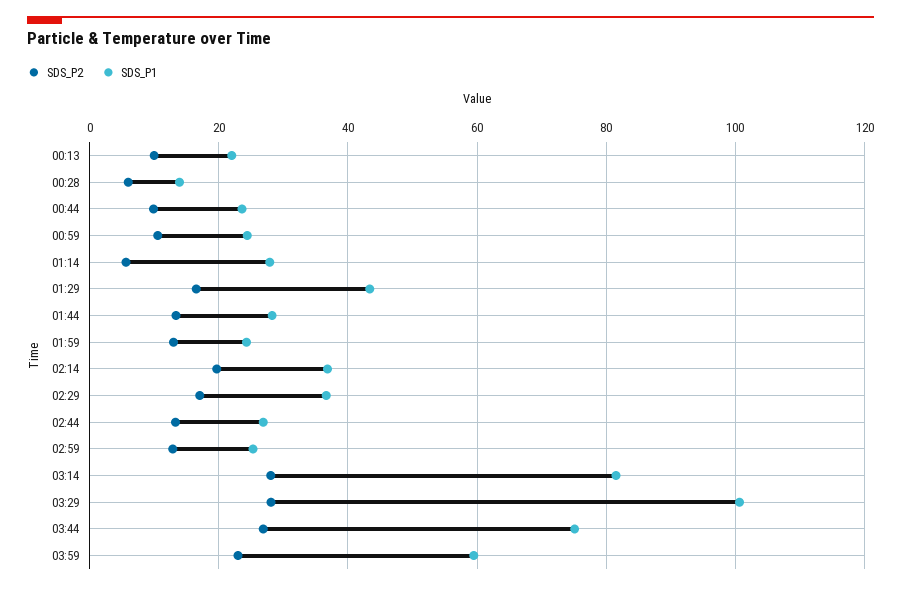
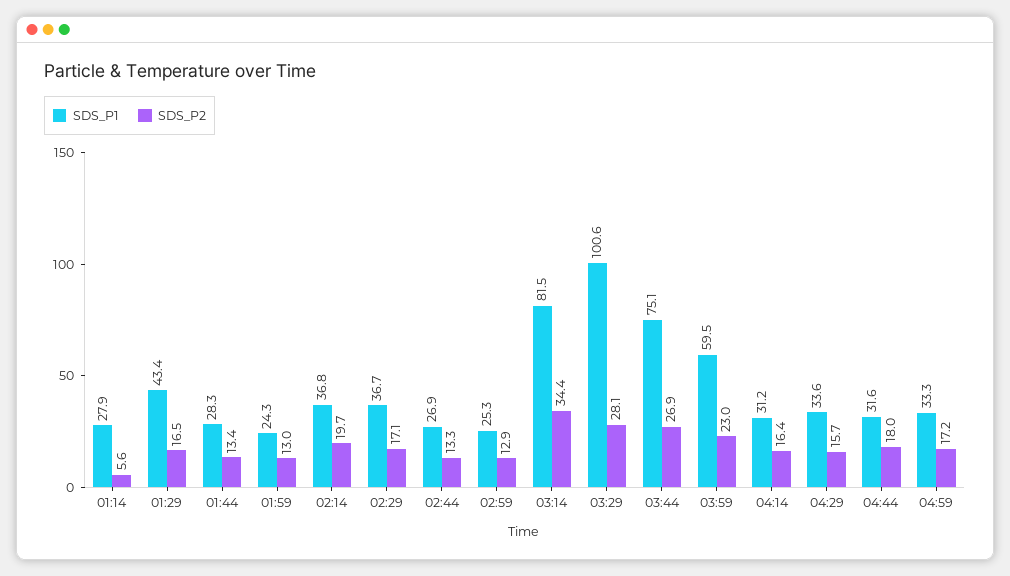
SDS_P2, 00:13: 10 -> none
SDS_P1, 00:13: 22 -> none
SDS_P2, 00:28: 6 -> none
SDS_P1, 00:28: 14 -> none
SDS_P2, 00:44: 10 -> none
SDS_P1, 00:44: 24 -> none
SDS_P2, 00:59: 10 -> none
SDS_P1, 00:59: 24 -> none
SDS_P2, 03:14: 28 -> 34.4
SDS_P1, 04:14: none -> 31.2
SDS_P2, 04:14: none -> 16.4
SDS_P1, 04:29: none -> 33.6
SDS_P2, 04:29: none -> 15.7
SDS_P1, 04:44: none -> 31.6
SDS_P2, 04:44: none -> 18
SDS_P1, 04:59: none -> 33.3
SDS_P2, 04:59: none -> 17.2

